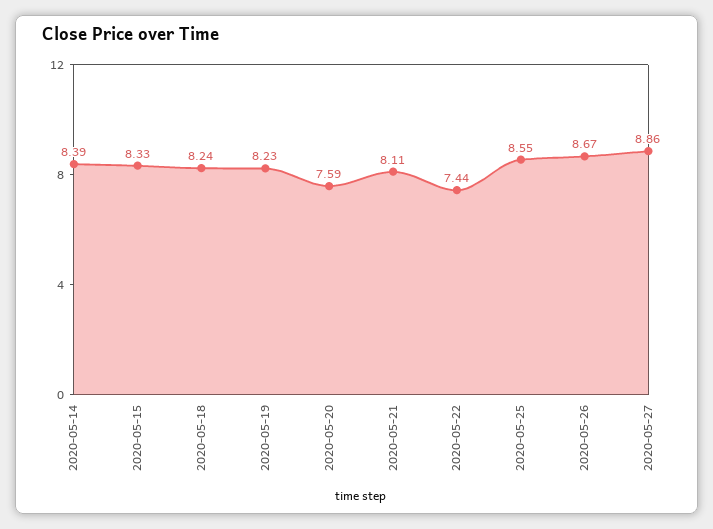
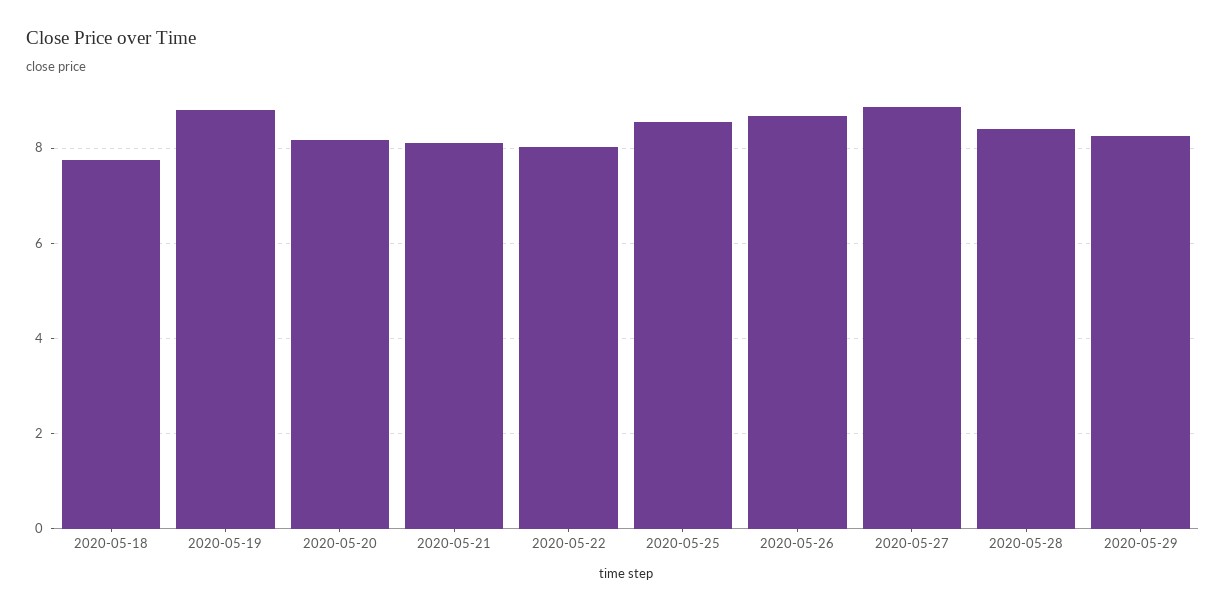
2020-05-14: 8.39 -> none
2020-05-15: 8.33 -> none
2020-05-18: 8.24 -> 7.8
2020-05-19: 8.23 -> 8.8
2020-05-20: 7.59 -> 8.2
2020-05-22: 7.44 -> 8
2020-05-28: none -> 8.4
2020-05-29: none -> 8.2

